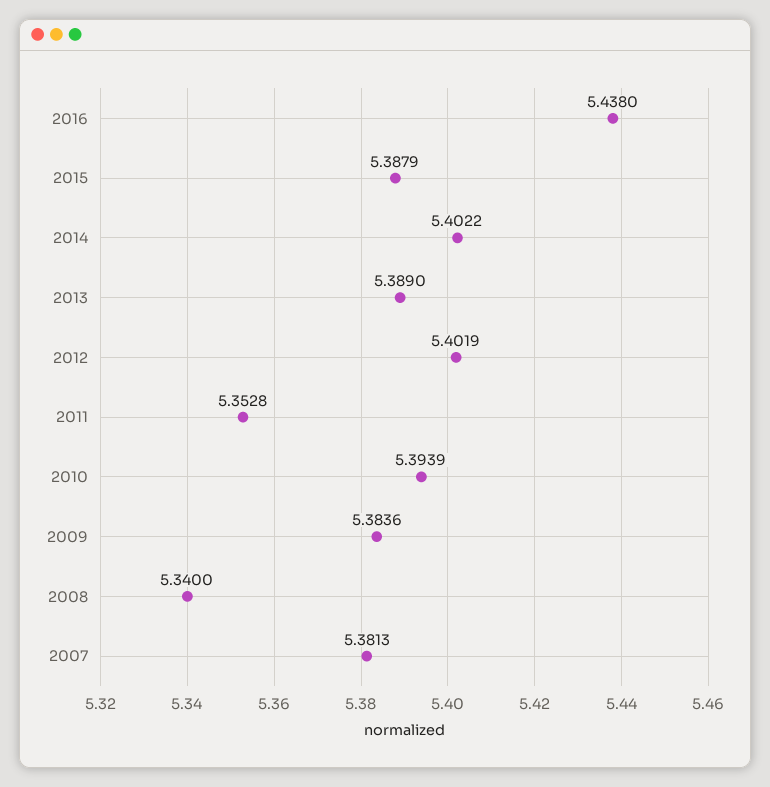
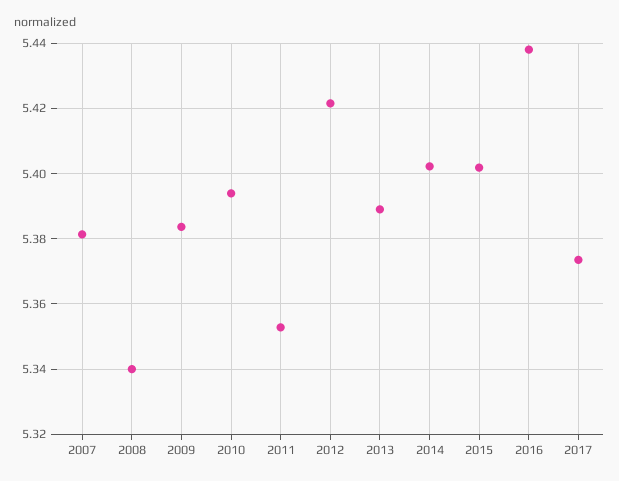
2015: 5.3879 -> 5.402
2012: 5.4019 -> 5.422
2017: none -> 5.374

